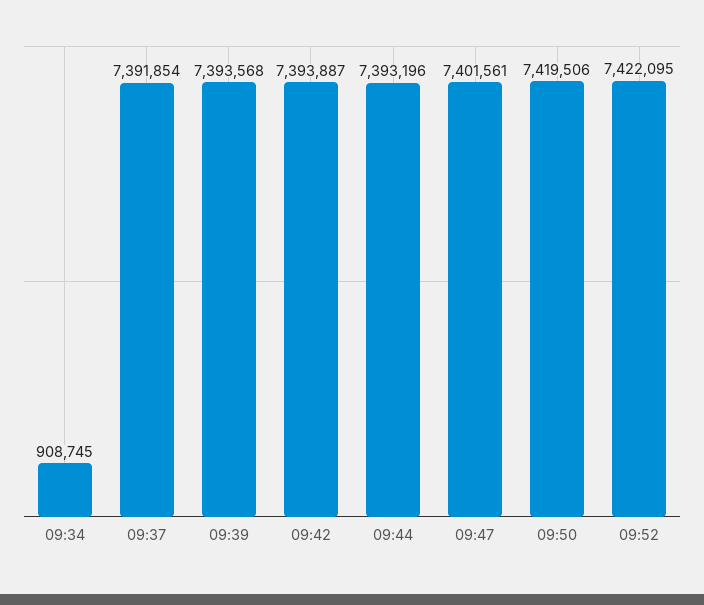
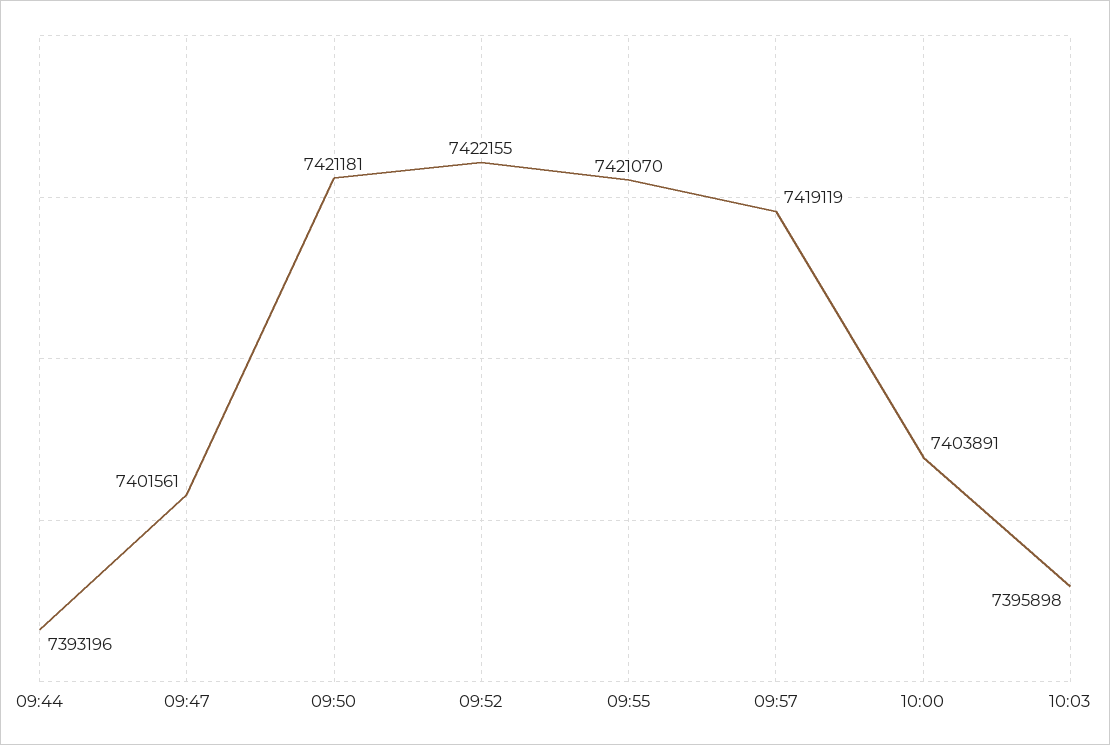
09:34: 908745 -> none
09:37: 7391854 -> none
09:39: 7393568 -> none
09:42: 7393887 -> none
09:50: 7419506 -> 7421181
09:52: 7422095 -> 7422155
09:55: none -> 7421070
09:57: none -> 7419119
10:00: none -> 7403891
10:03: none -> 7395898

